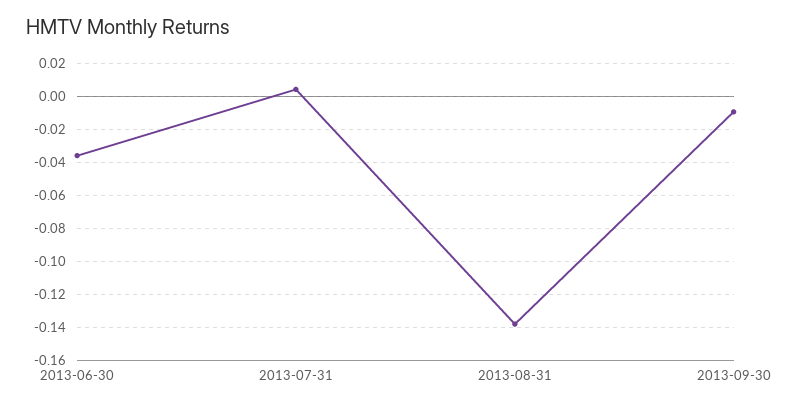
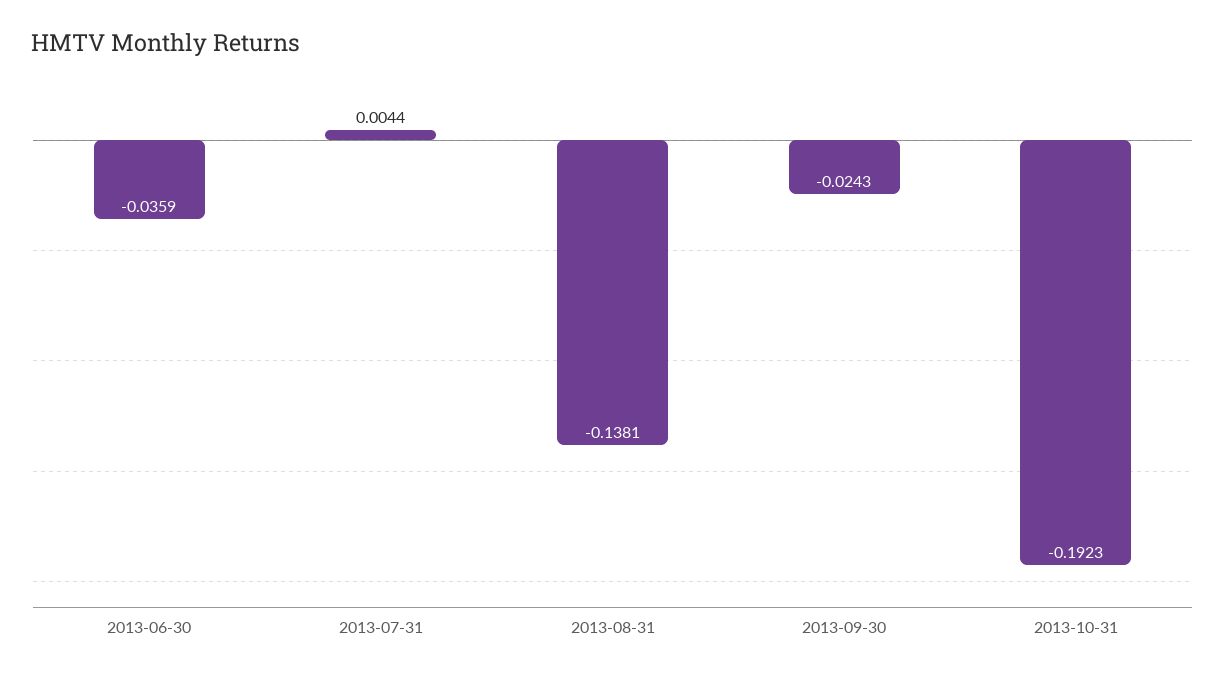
2013-09-30: -0.01 -> -0.0243
2013-10-31: none -> -0.1923

